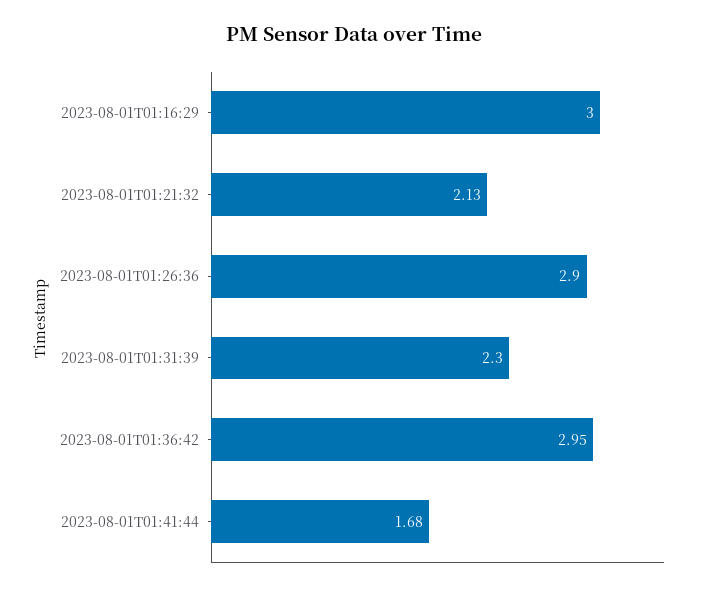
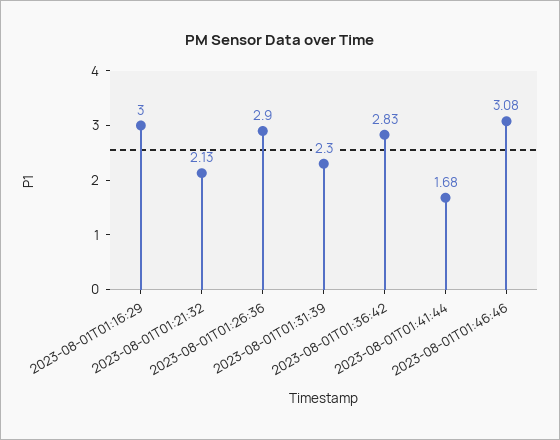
2023-08-01T01:36:42: 2.95 -> 2.83
2023-08-01T01:46:46: none -> 3.08

